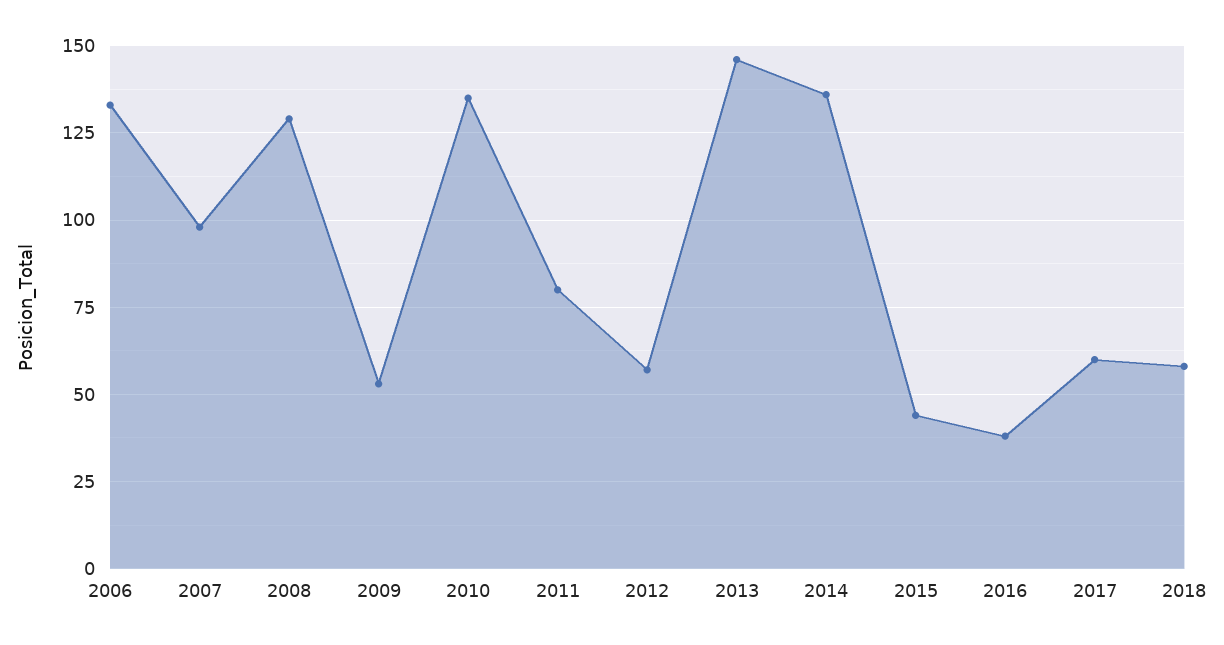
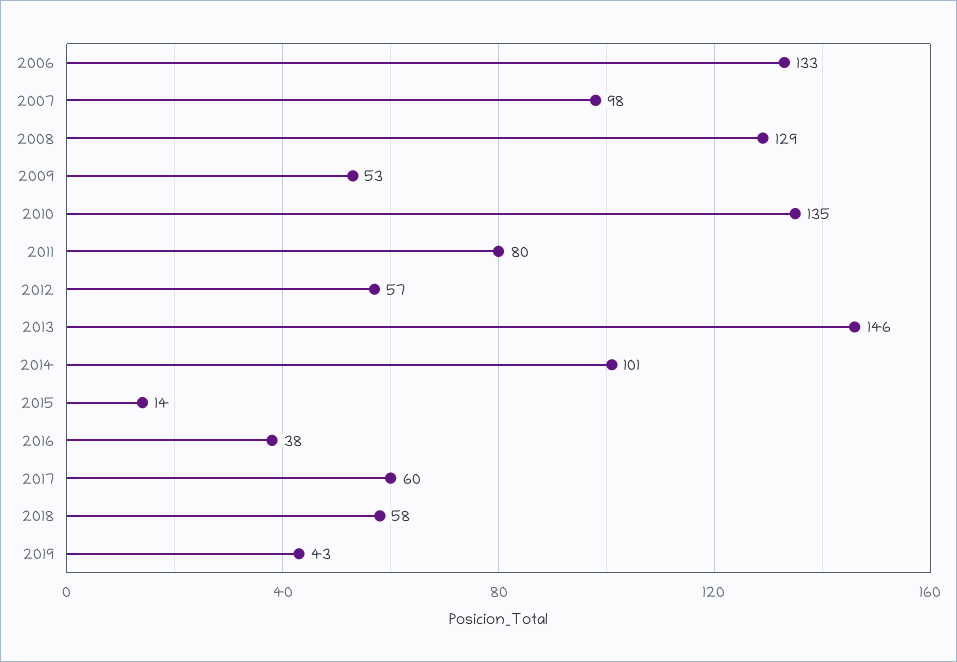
2014: 135 -> 101
2015: 45 -> 14
2019: none -> 43

